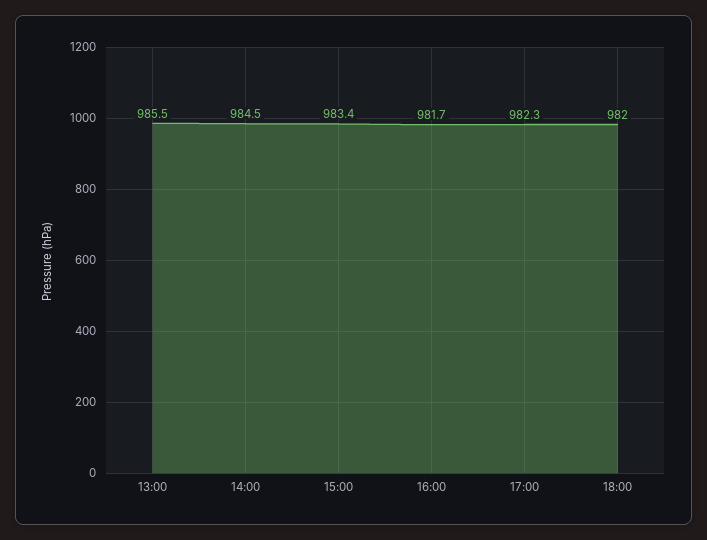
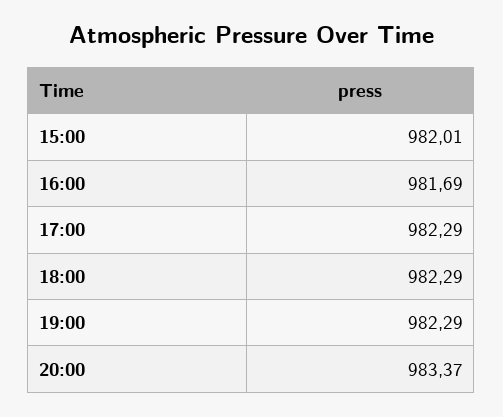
13:00: 985.5 -> none
14:00: 984.5 -> none
15:00: 983.4 -> 982.01
18:00: 982 -> 982.29
19:00: none -> 982.29
20:00: none -> 983.37

